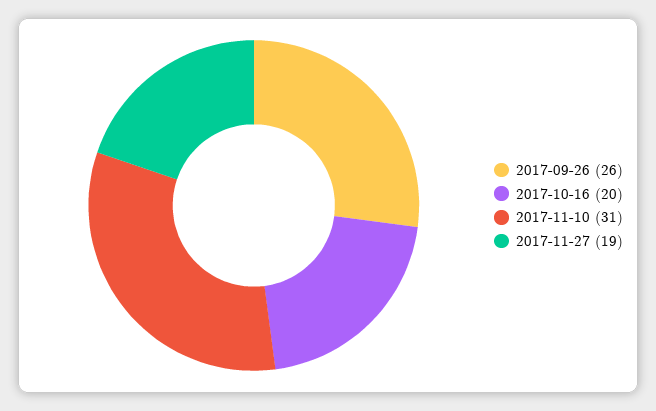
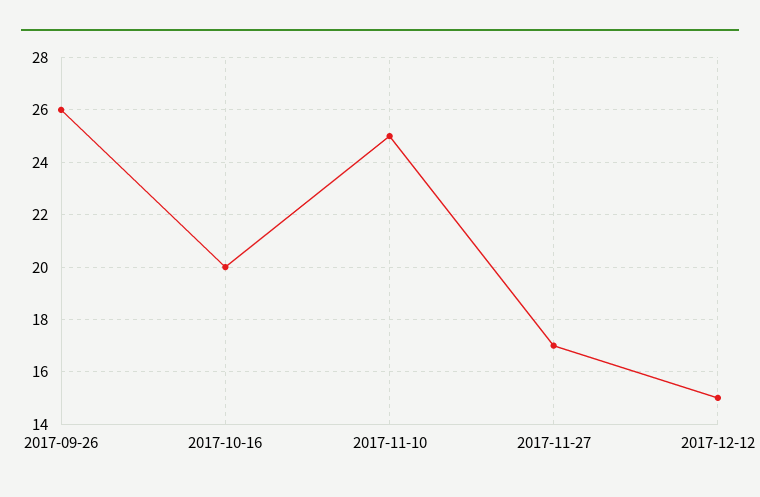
2017-11-10: 31 -> 25
2017-11-27: 19 -> 17
2017-12-12: none -> 15

